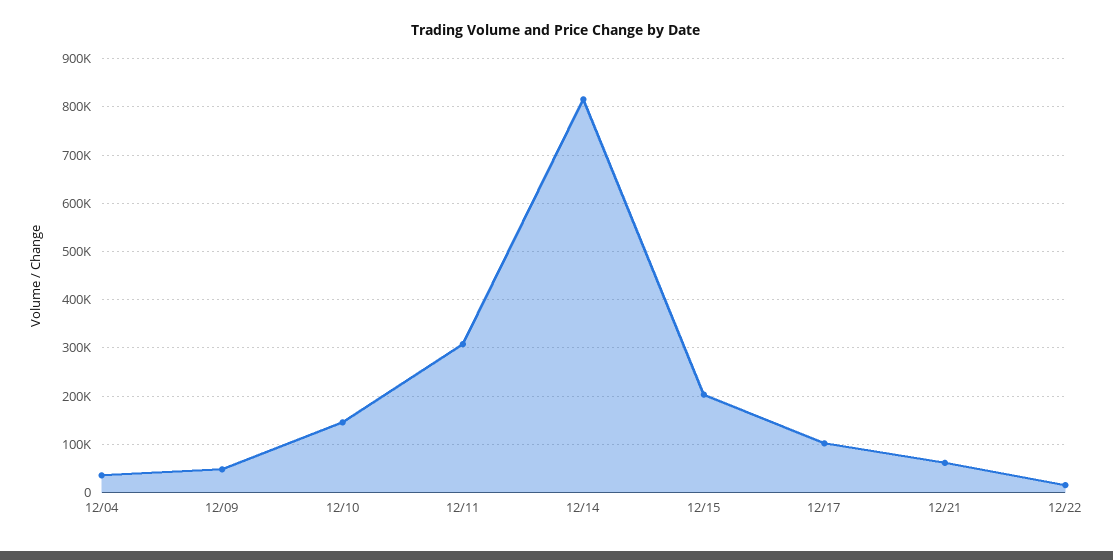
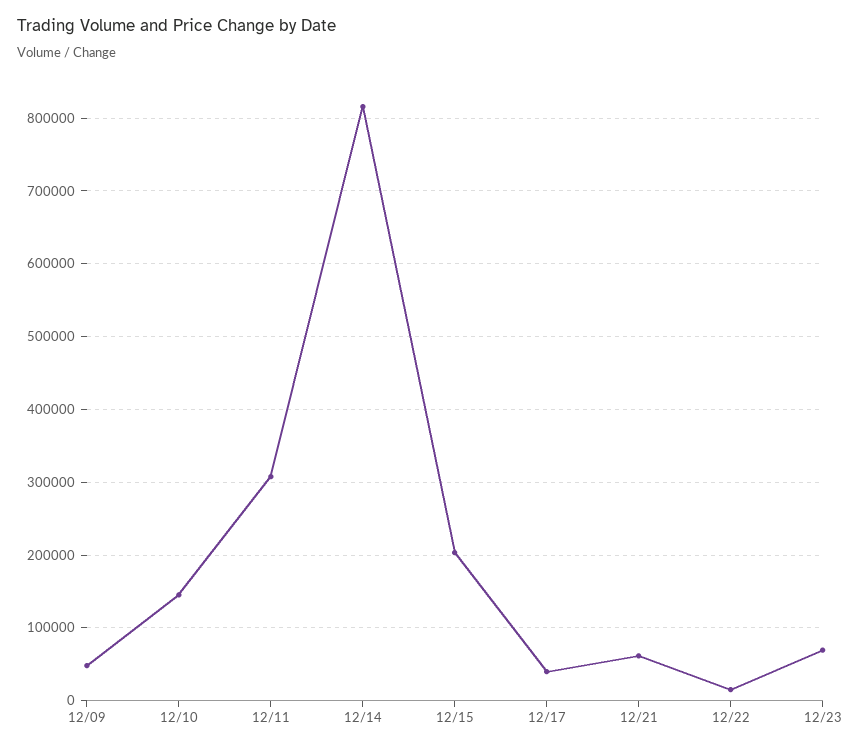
12/04: 40000 -> none
12/17: 100000 -> 40000
12/23: none -> 70000

